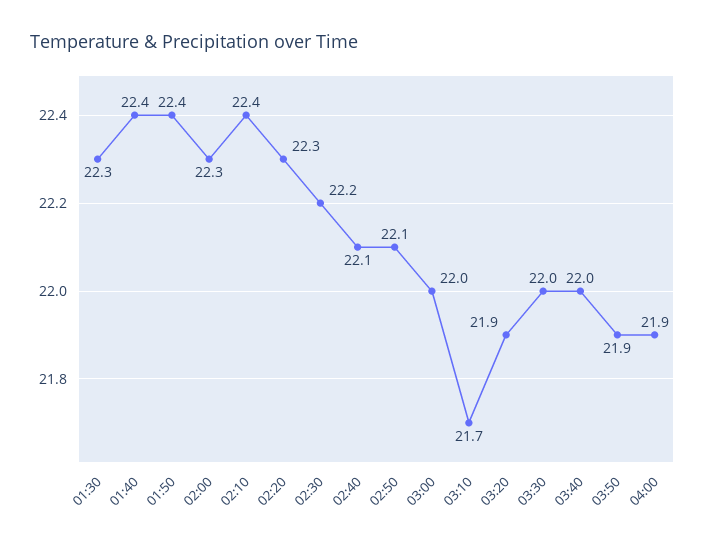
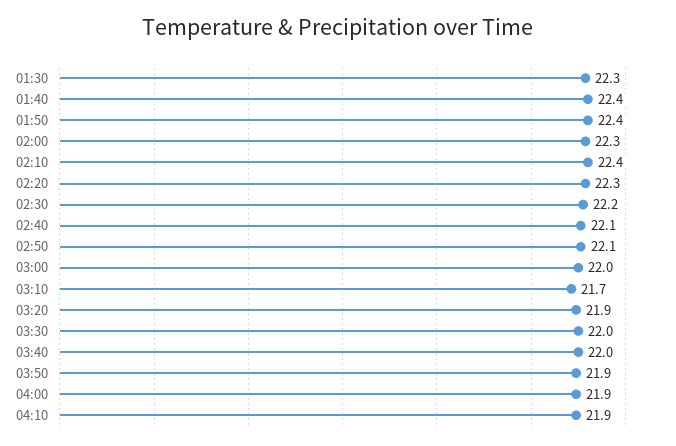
04:10: none -> 21.9

